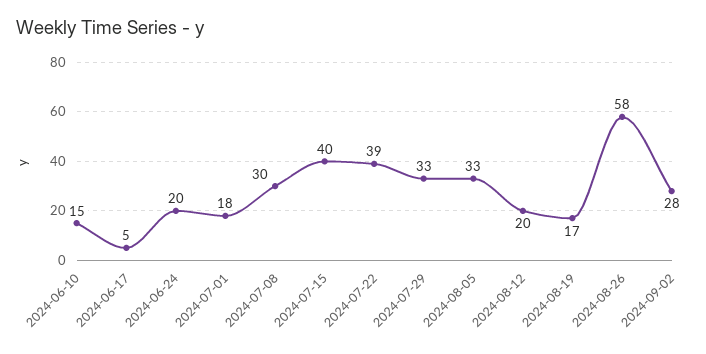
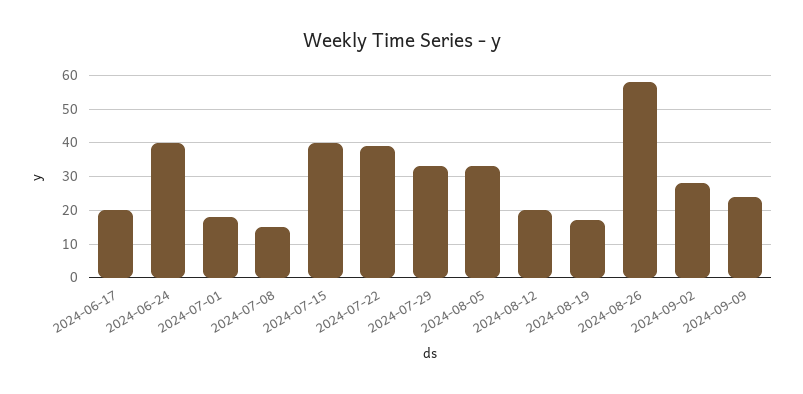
2024-06-10: 15 -> none
2024-06-17: 5 -> 20
2024-06-24: 20 -> 40
2024-07-08: 30 -> 15
2024-09-09: none -> 25

